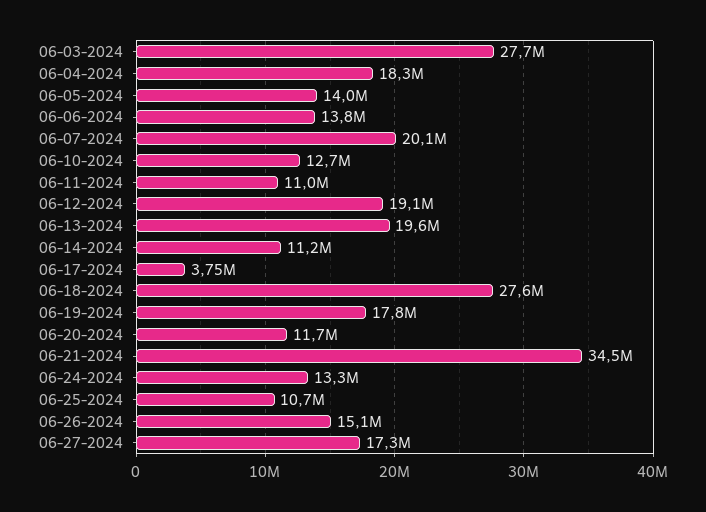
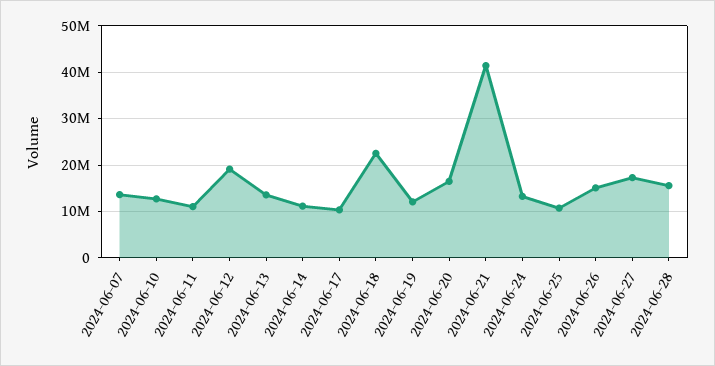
06-03-2024: 27700000 -> none
06-04-2024: 18300000 -> none
06-05-2024: 14000000 -> none
06-06-2024: 13800000 -> none
06-07-2024: 20100000 -> 14000000
06-13-2024: 19600000 -> 14000000
06-17-2024: 3750000 -> 10000000
06-18-2024: 27600000 -> 22000000
06-19-2024: 17800000 -> 12000000
06-20-2024: 11700000 -> 16000000
06-21-2024: 34500000 -> 42000000
2024-06-28: none -> 16000000

